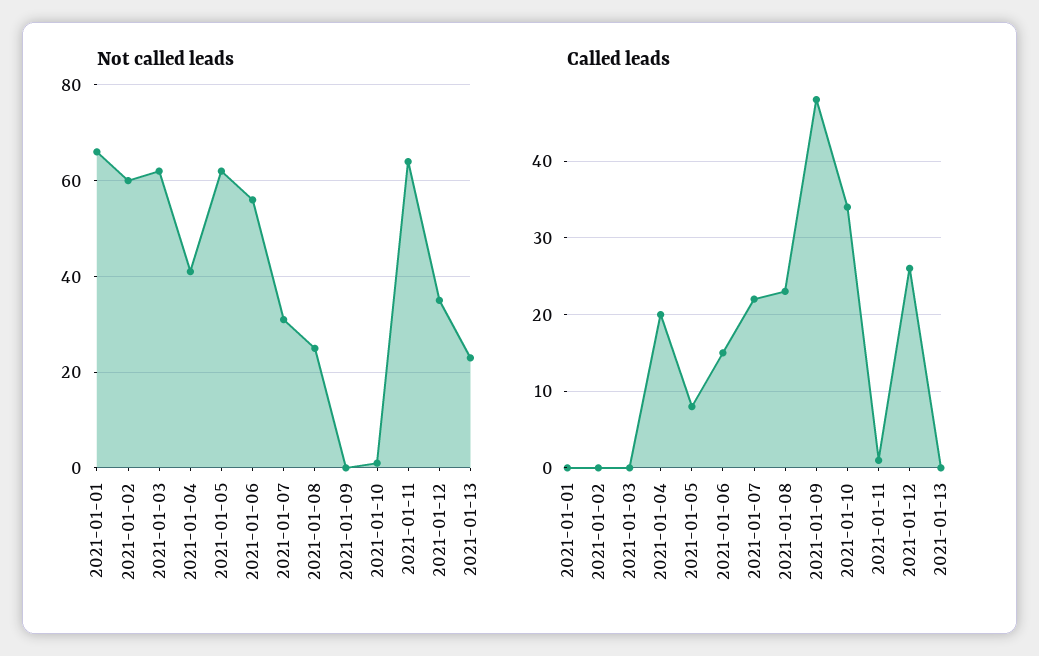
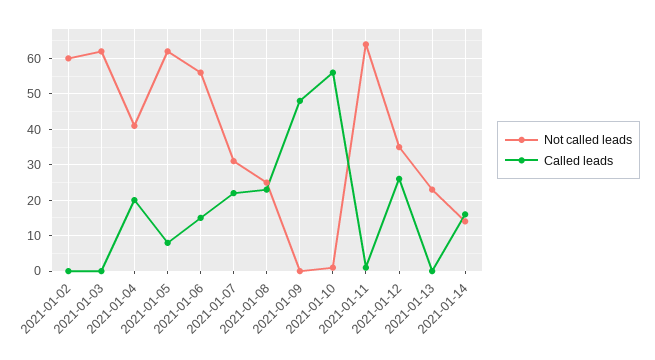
Not called leads, 2021-01-01: 65 -> none
Called leads, 2021-01-01: 0 -> none
Called leads, 2021-01-10: 34 -> 55
Not called leads, 2021-01-14: none -> 15
Called leads, 2021-01-14: none -> 15

